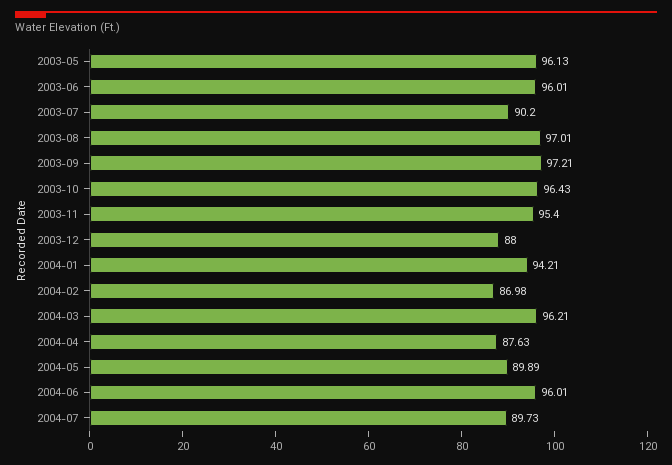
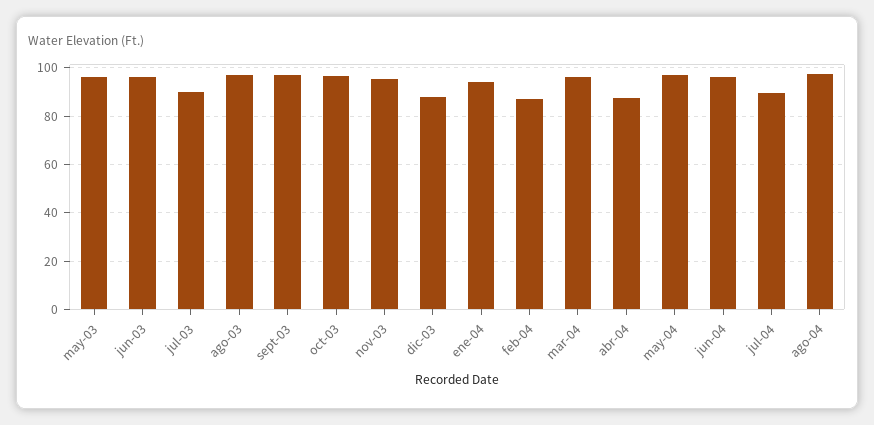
2004-05: 89.89 -> 97.5
ago-04: none -> 97.5

